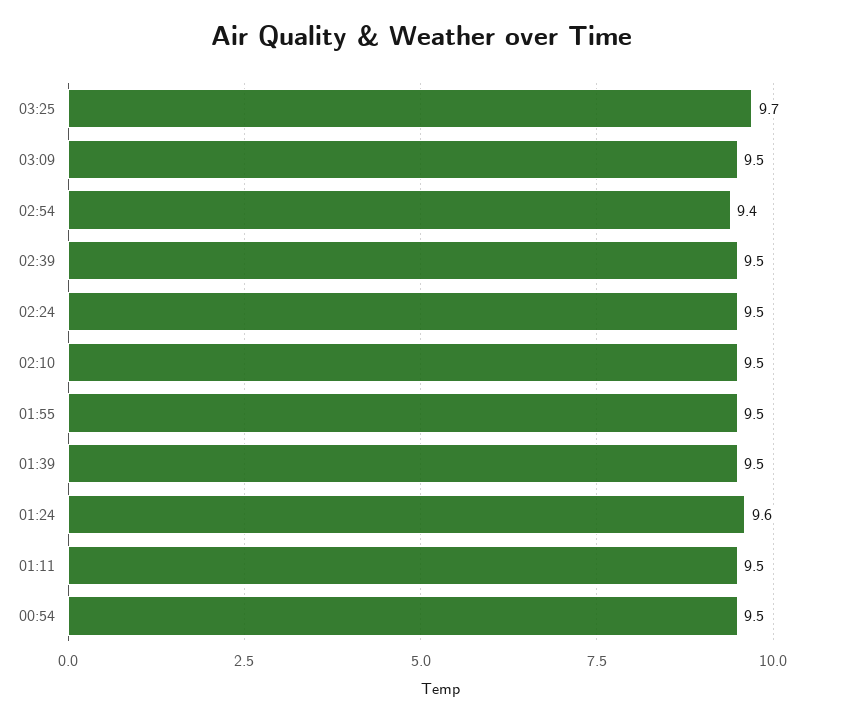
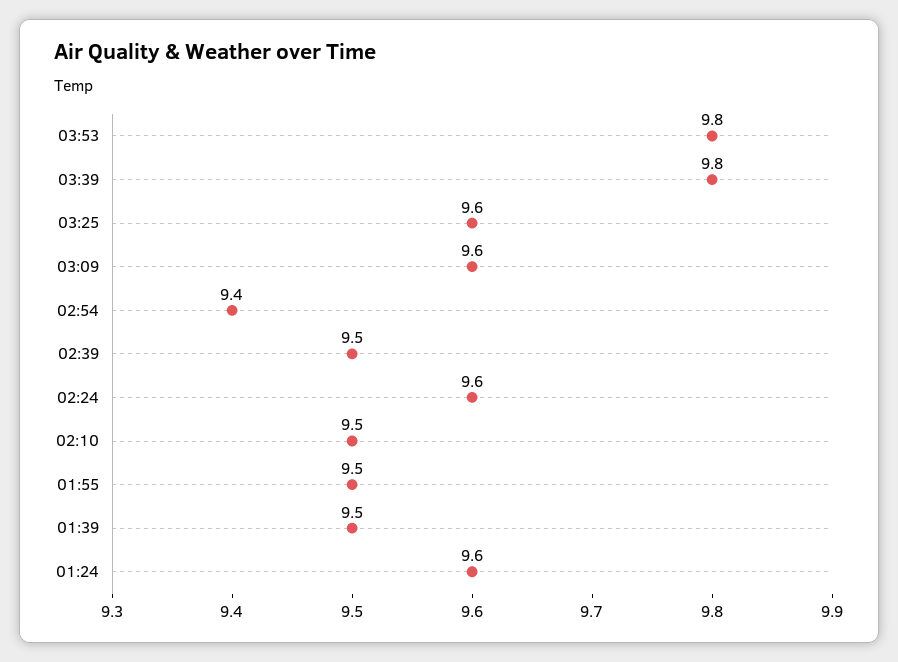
03:25: 9.7 -> 9.6
03:09: 9.5 -> 9.6
02:24: 9.5 -> 9.6
01:11: 9.5 -> none
00:54: 9.5 -> none
03:53: none -> 9.8
03:39: none -> 9.8

